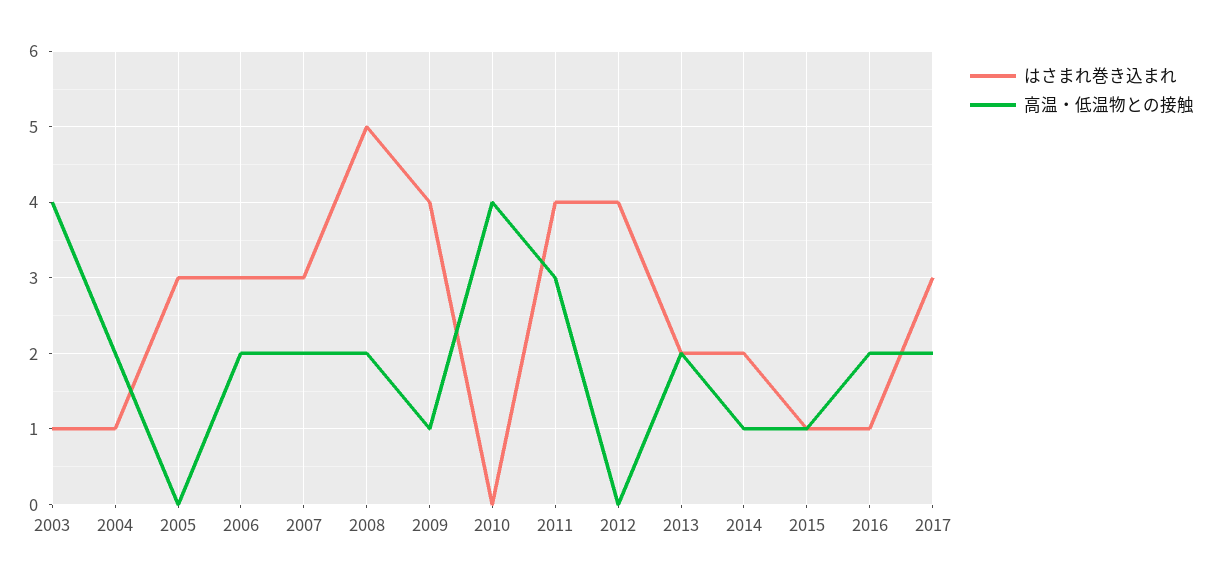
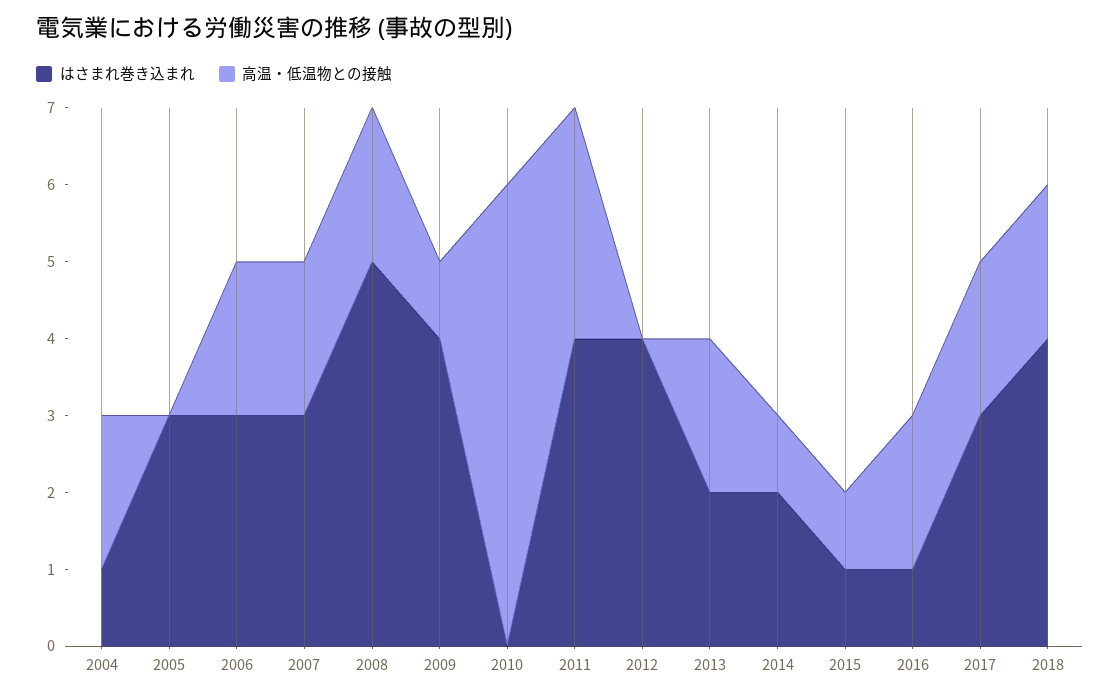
はさまれ巻き込まれ, 2003: 1 -> none
高温・低温物との接触, 2003: 4 -> none
高温・低温物との接触, 2010: 4 -> 6
はさまれ巻き込まれ, 2018: none -> 4
高温・低温物との接触, 2018: none -> 2

